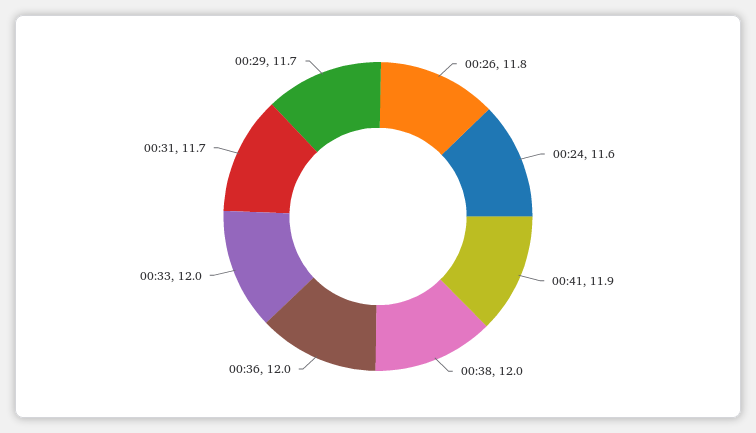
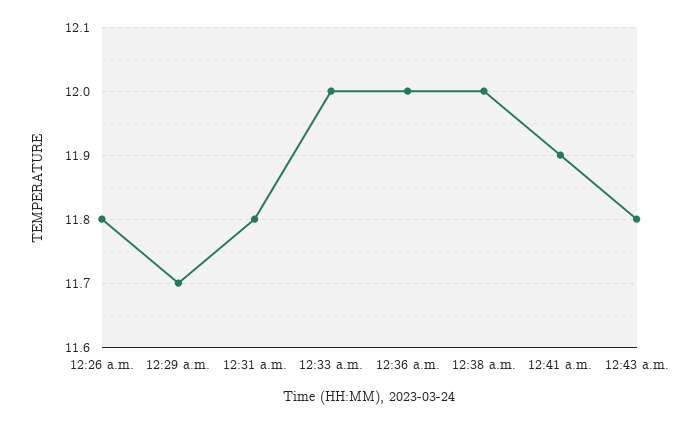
00:24: 11.6 -> none
00:31: 11.7 -> 11.8
12:43 a.m.: none -> 11.8

